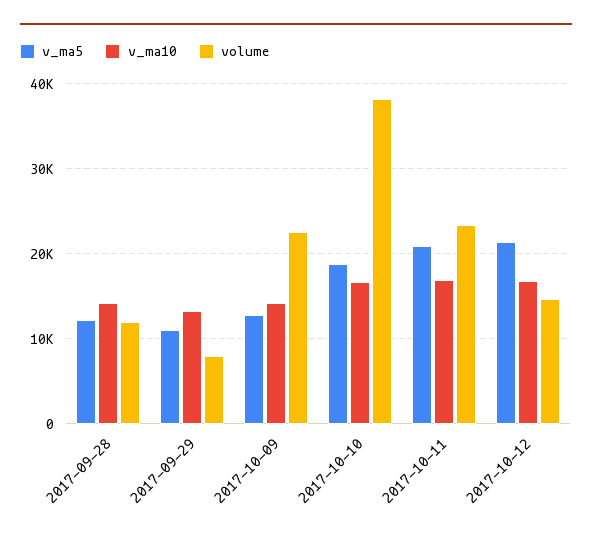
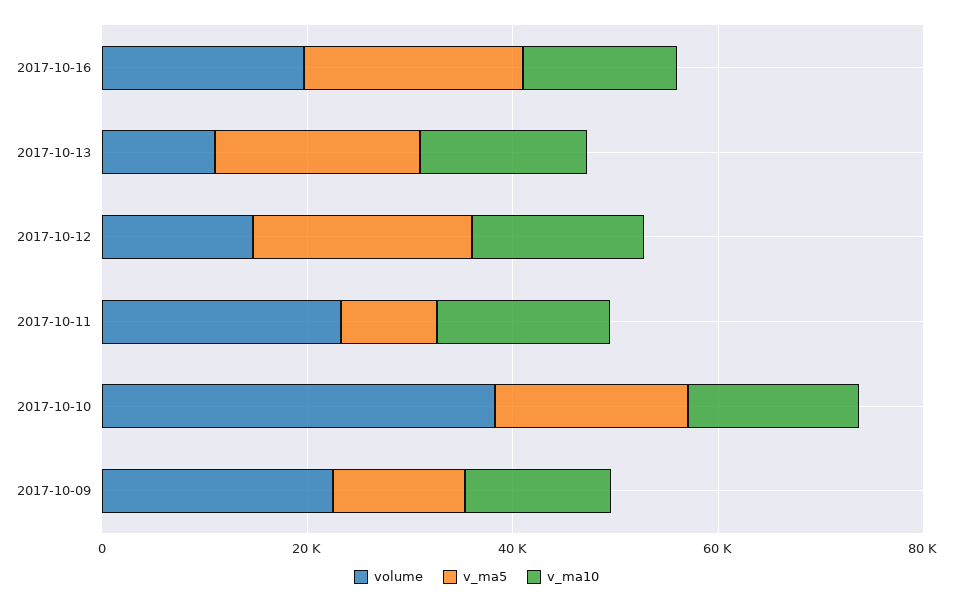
v_ma5, 2017-09-28: 12000 -> none
v_ma10, 2017-09-28: 14000 -> none
volume, 2017-09-28: 12000 -> none
v_ma5, 2017-09-29: 11000 -> none
v_ma10, 2017-09-29: 13000 -> none
volume, 2017-09-29: 8000 -> none
v_ma5, 2017-10-11: 21000 -> 10000
volume, 2017-10-16: none -> 20000
v_ma5, 2017-10-16: none -> 20000
v_ma10, 2017-10-16: none -> 15000
volume, 2017-10-13: none -> 10000
v_ma5, 2017-10-13: none -> 20000
v_ma10, 2017-10-13: none -> 15000

